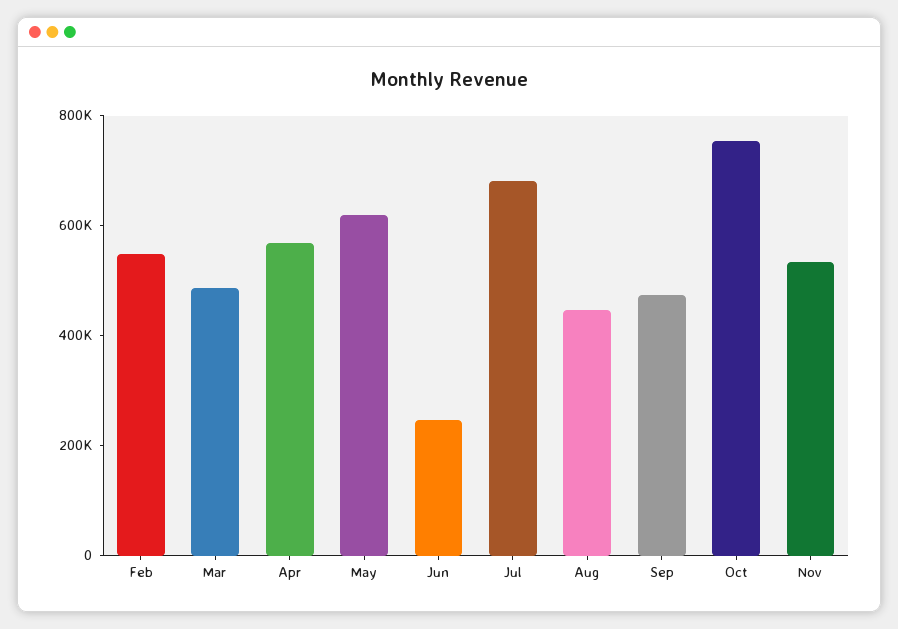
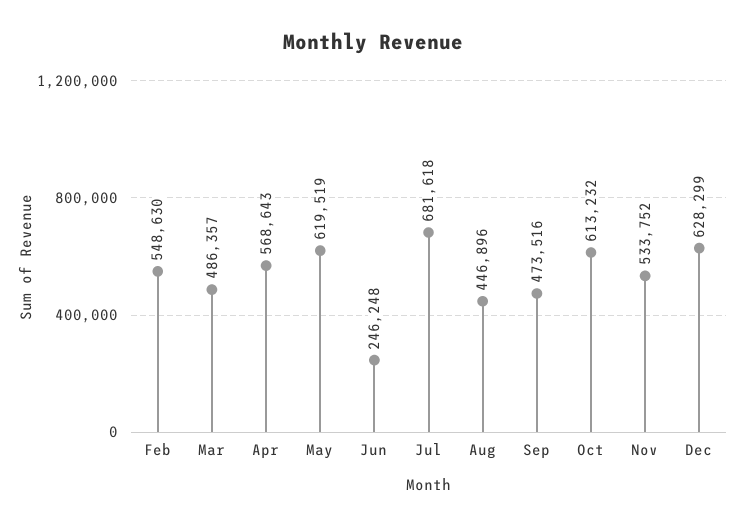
Oct: 750000 -> 613232
Dec: none -> 628299

